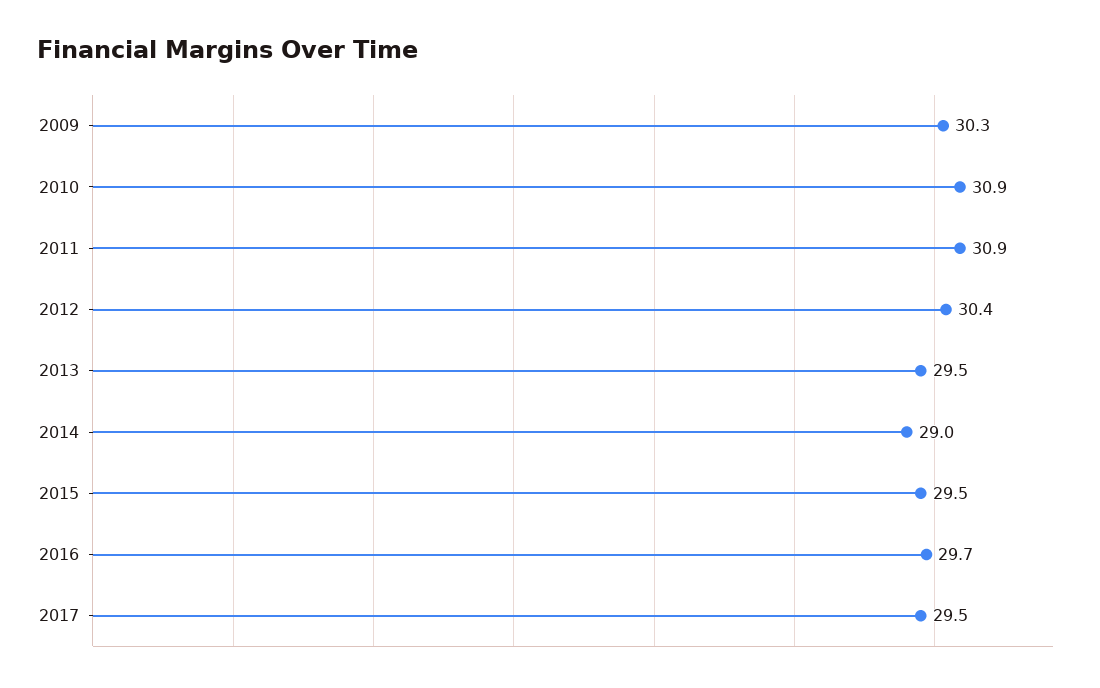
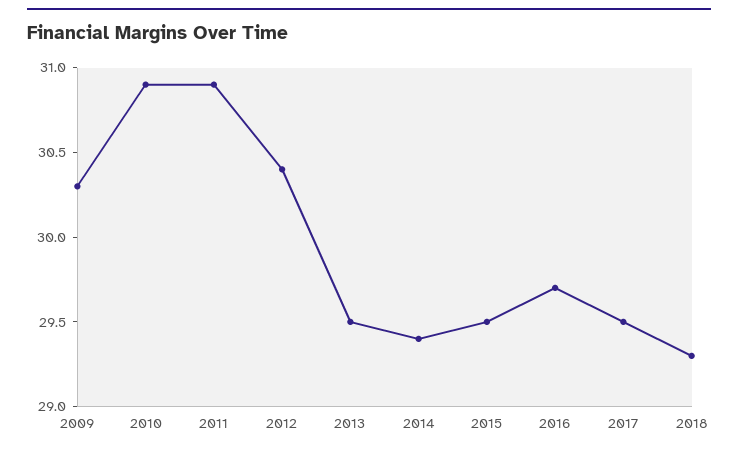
2014: 29 -> 29.4
2018: none -> 29.3

